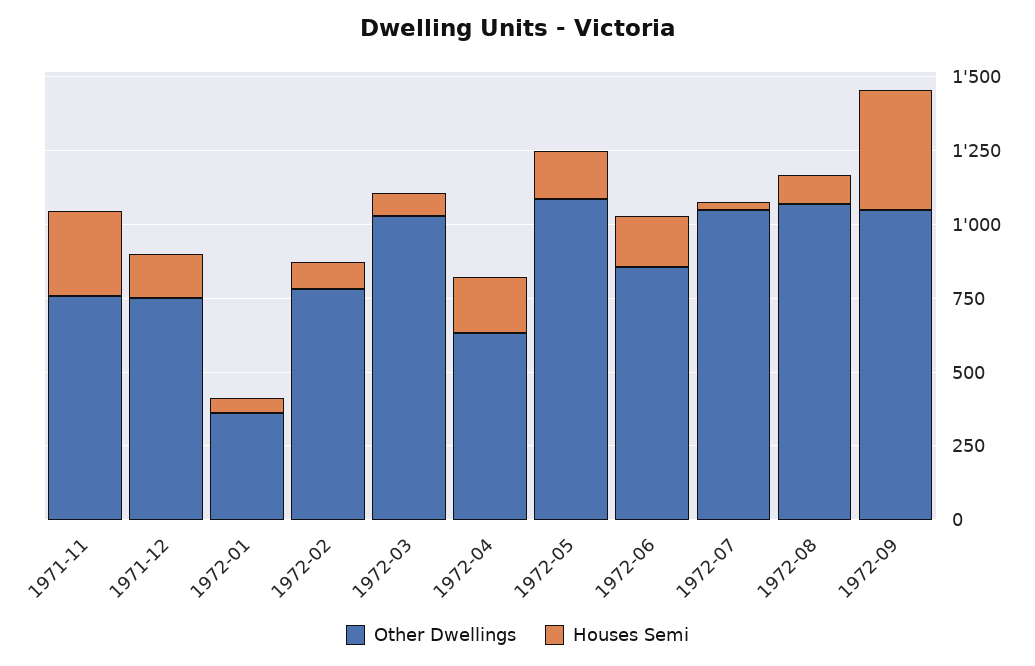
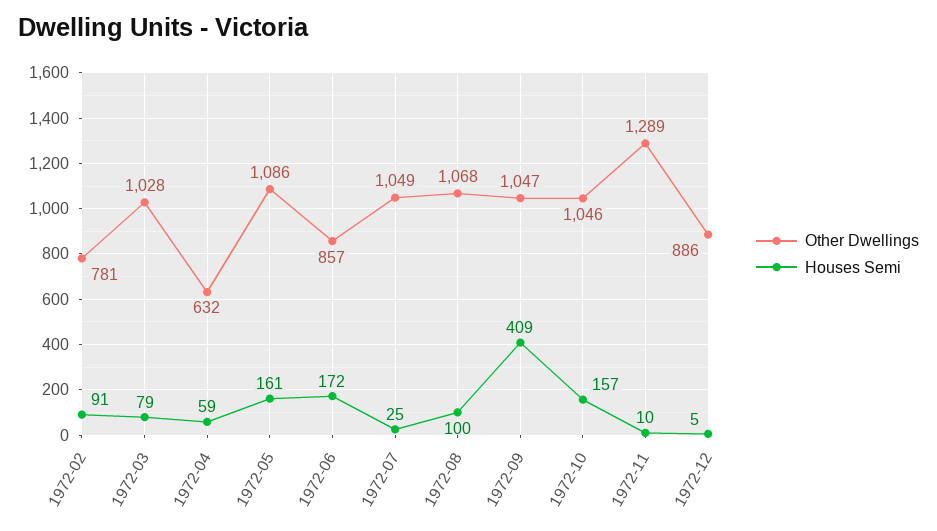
Other Dwellings, 1971-11: 750 -> none
Houses Semi, 1971-11: 300 -> none
Other Dwellings, 1971-12: 750 -> none
Houses Semi, 1971-12: 150 -> none
Other Dwellings, 1972-01: 350 -> none
Houses Semi, 1972-01: 50 -> none
Houses Semi, 1972-04: 200 -> 59
Other Dwellings, 1972-10: none -> 1046
Houses Semi, 1972-10: none -> 157
Other Dwellings, 1972-11: none -> 1289
Houses Semi, 1972-11: none -> 10
Other Dwellings, 1972-12: none -> 886
Houses Semi, 1972-12: none -> 5

